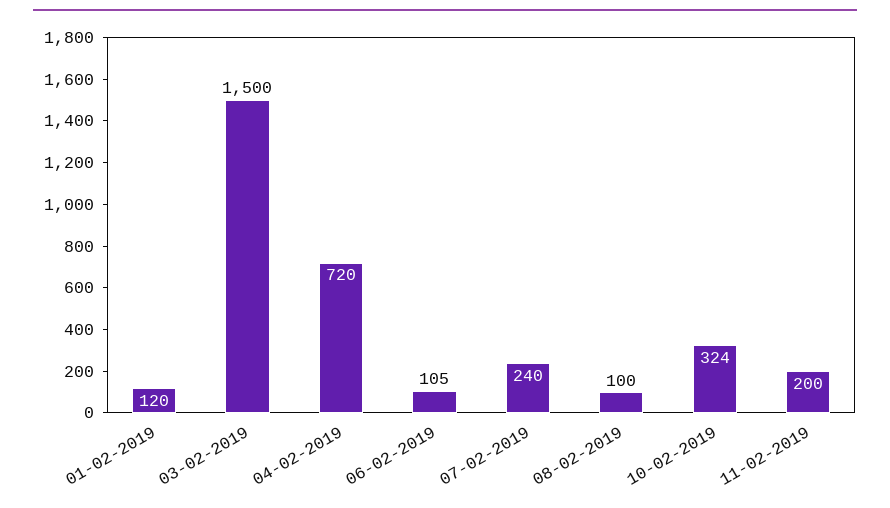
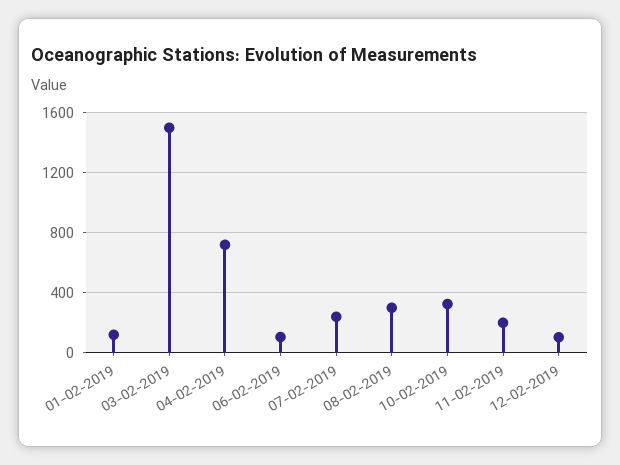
08-02-2019: 100 -> 300
12-02-2019: none -> 100

